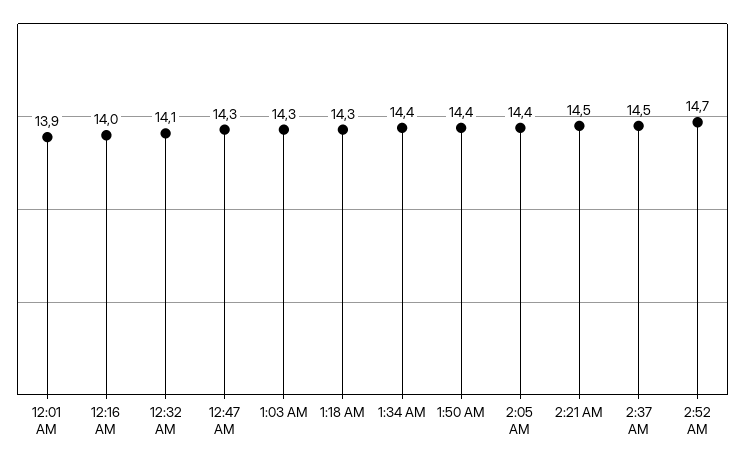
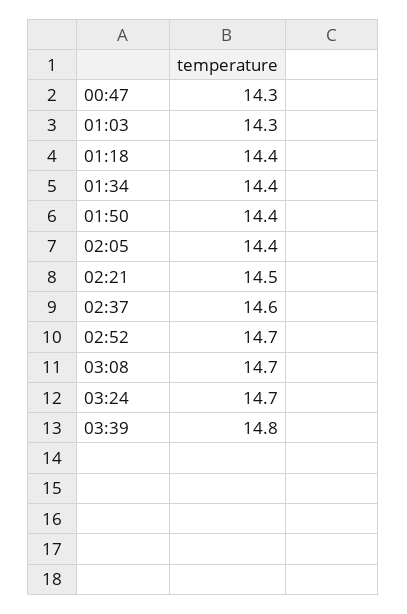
12:01 AM: 13.9 -> none
12:16 AM: 14 -> none
12:32 AM: 14.1 -> none
1:18 AM: 14.3 -> 14.4
2:37 AM: 14.5 -> 14.6
03:08: none -> 14.7
03:24: none -> 14.7
03:39: none -> 14.8

